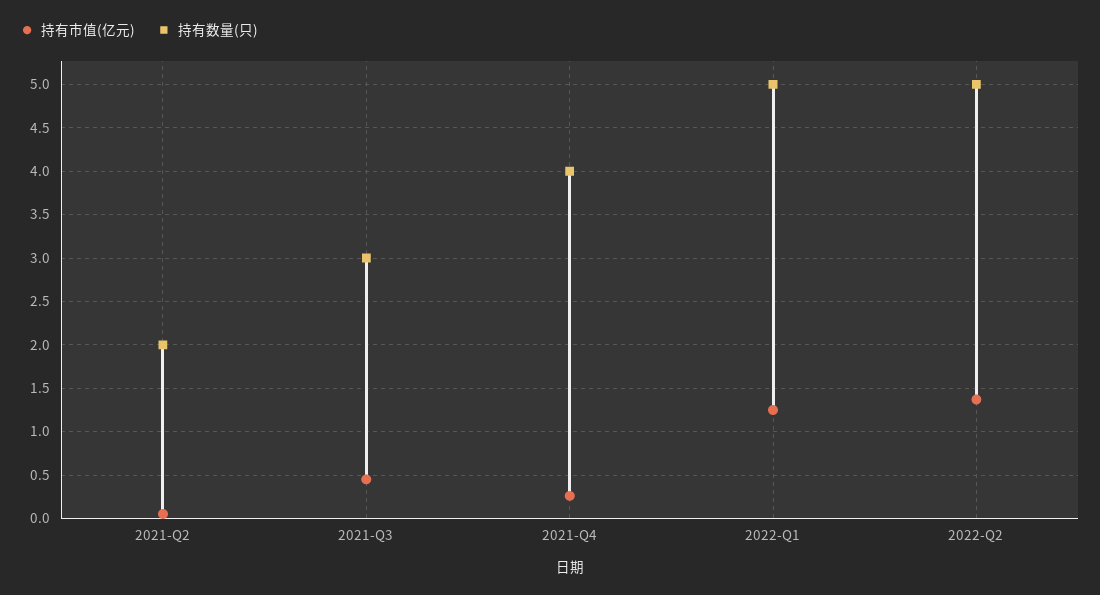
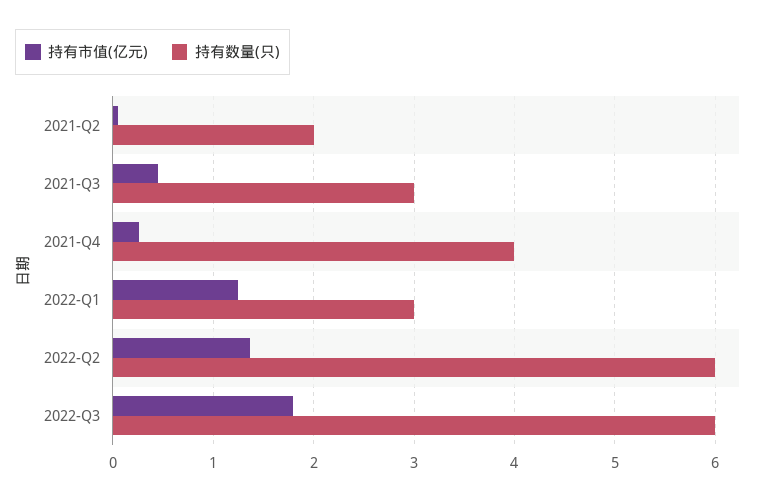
持有数量(只), 2022-Q1: 5 -> 3
持有数量(只), 2022-Q2: 5 -> 6
持有市值(亿元), 2022-Q3: none -> 1.8
持有数量(只), 2022-Q3: none -> 6

